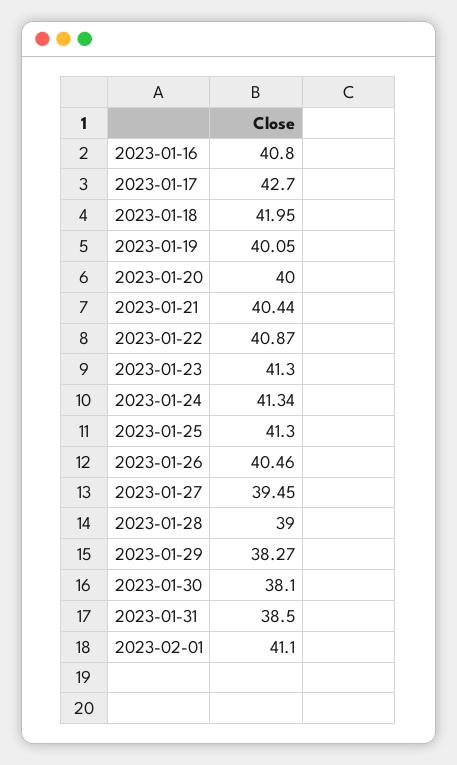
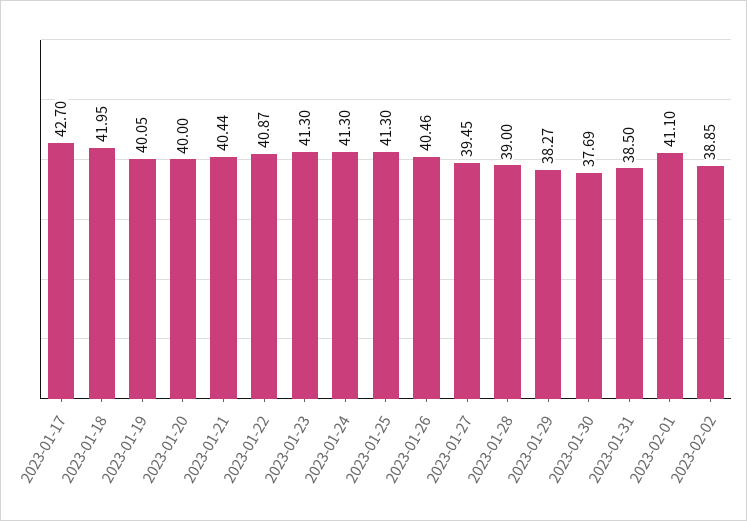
2023-01-16: 40.8 -> none
2023-01-24: 41.34 -> 41.3
2023-01-30: 38.1 -> 37.69
2023-02-02: none -> 38.85

